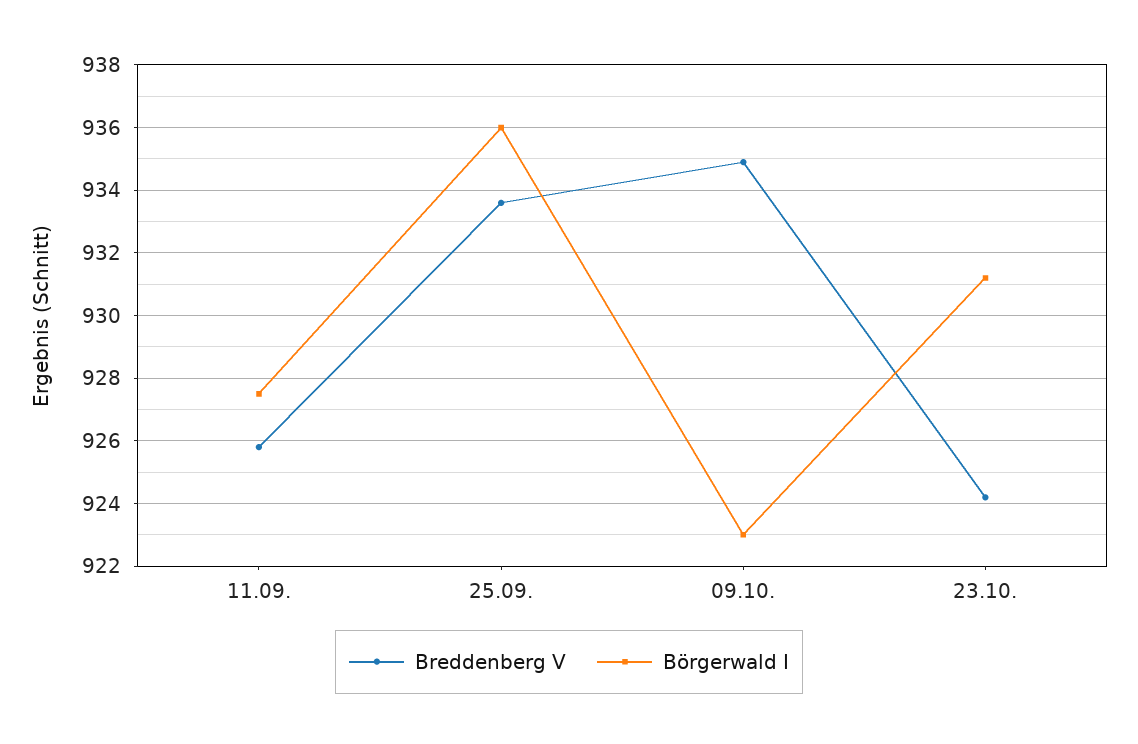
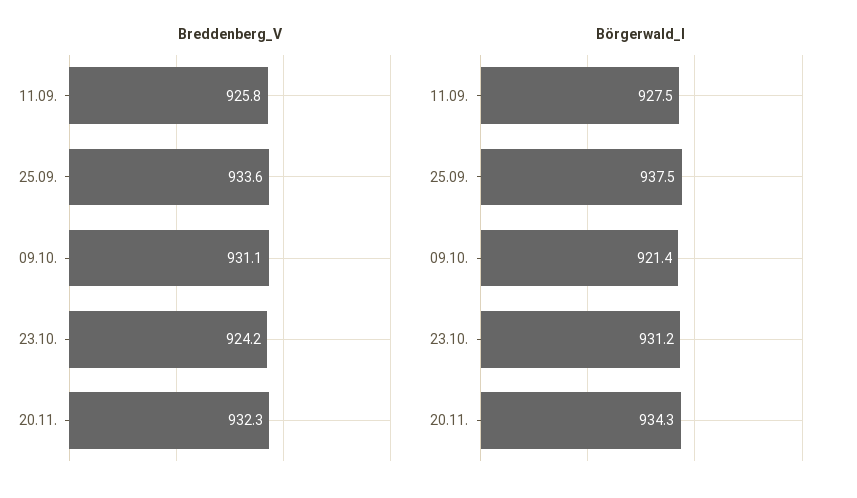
Börgerwald I, 25.09.: 936 -> 937.5
Breddenberg V, 09.10.: 935 -> 931.1
Börgerwald I, 09.10.: 923 -> 921.4
Breddenberg V, 20.11.: none -> 932.3
Börgerwald I, 20.11.: none -> 934.3

